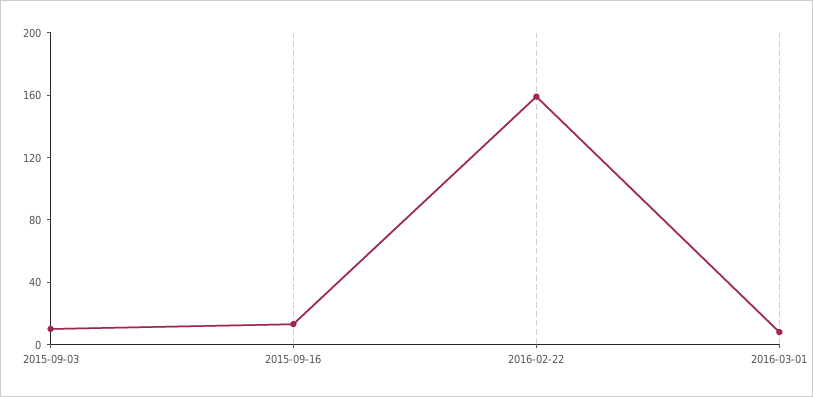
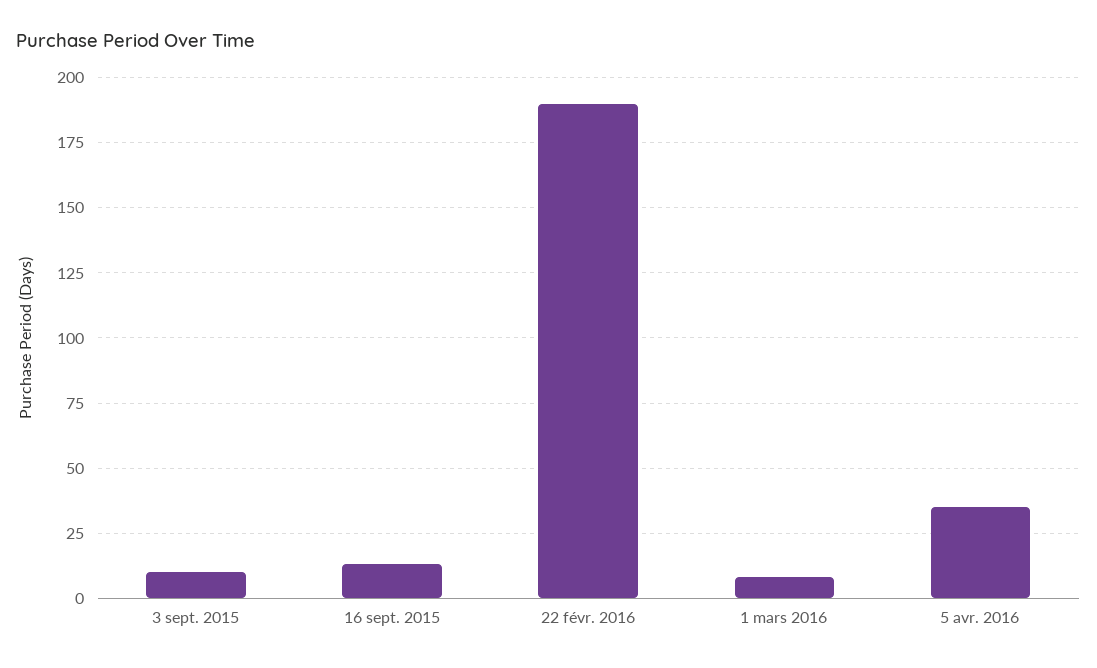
2016-02-22: 160 -> 190
5 avr. 2016: none -> 35

